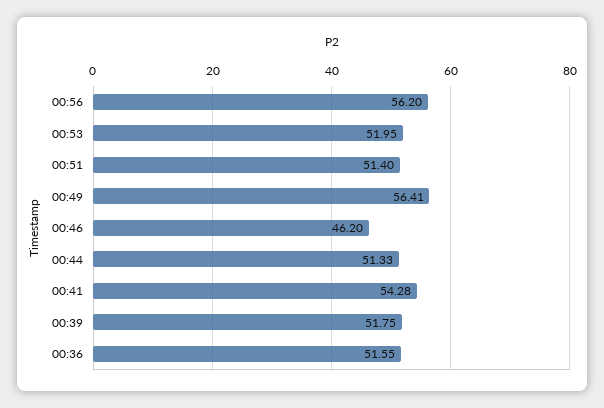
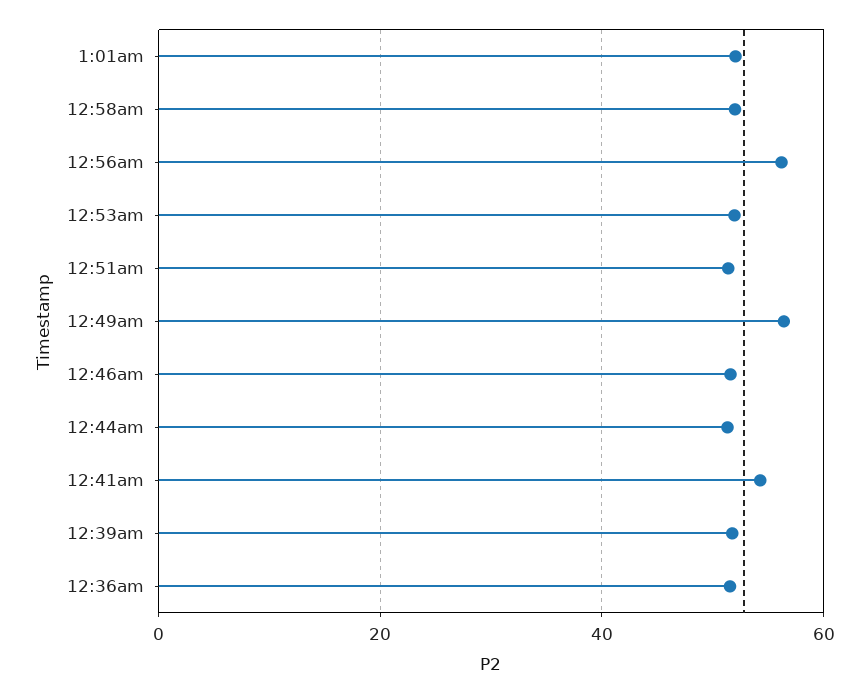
00:46: 46.2 -> 52
1:01am: none -> 52
12:58am: none -> 52

